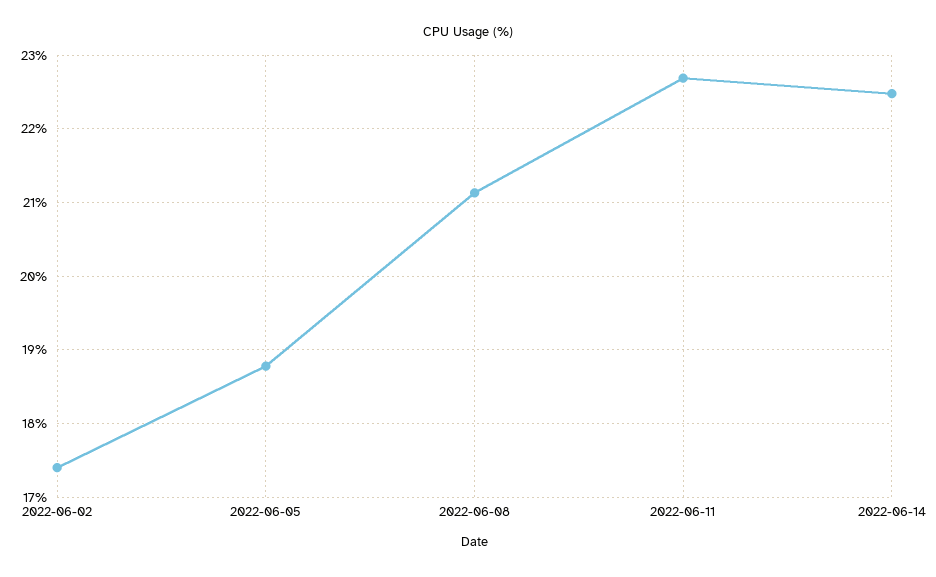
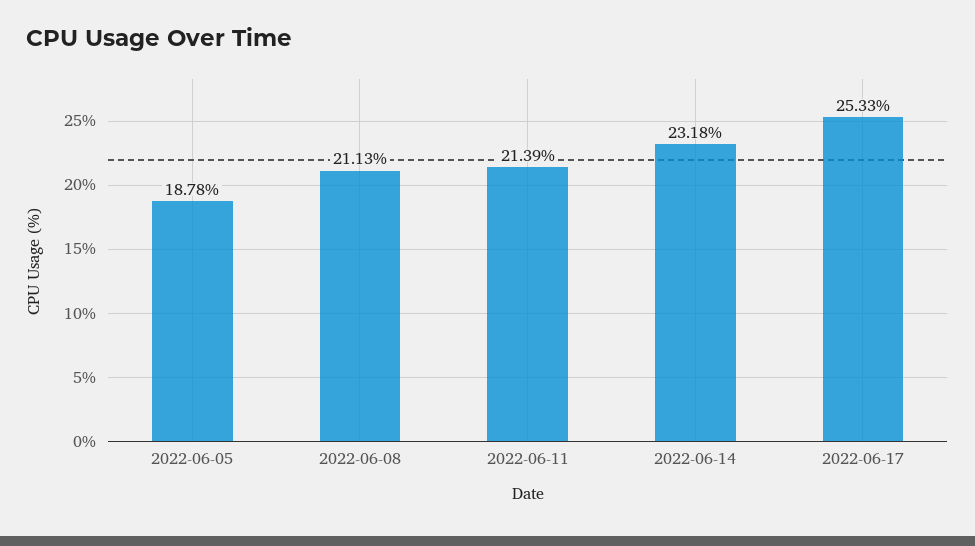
2022-06-02: 17.4 -> none
2022-06-11: 22.7 -> 21.39
2022-06-14: 22.5 -> 23.18
2022-06-17: none -> 25.33

